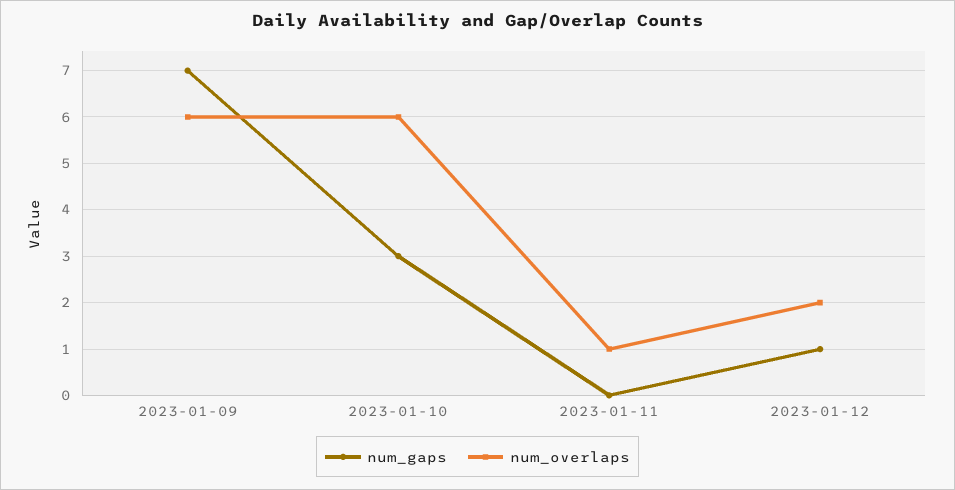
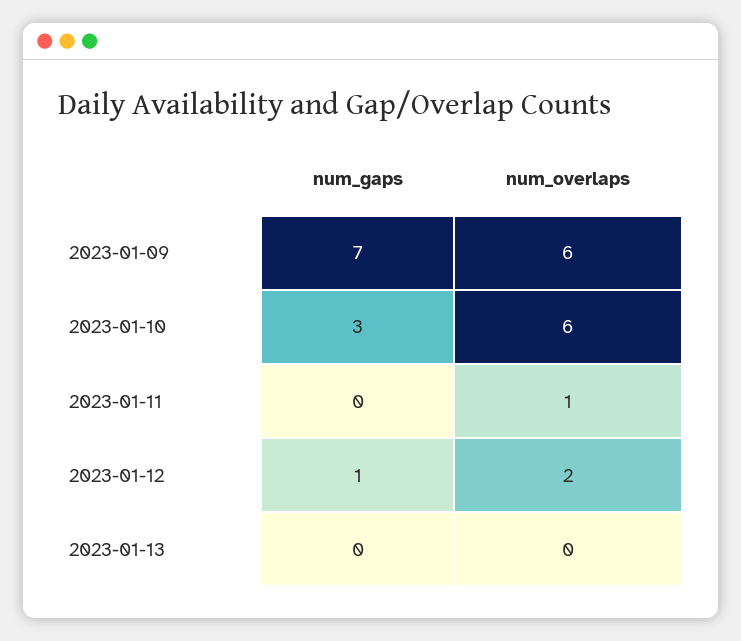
num_gaps, 2023-01-13: none -> 0
num_overlaps, 2023-01-13: none -> 0

